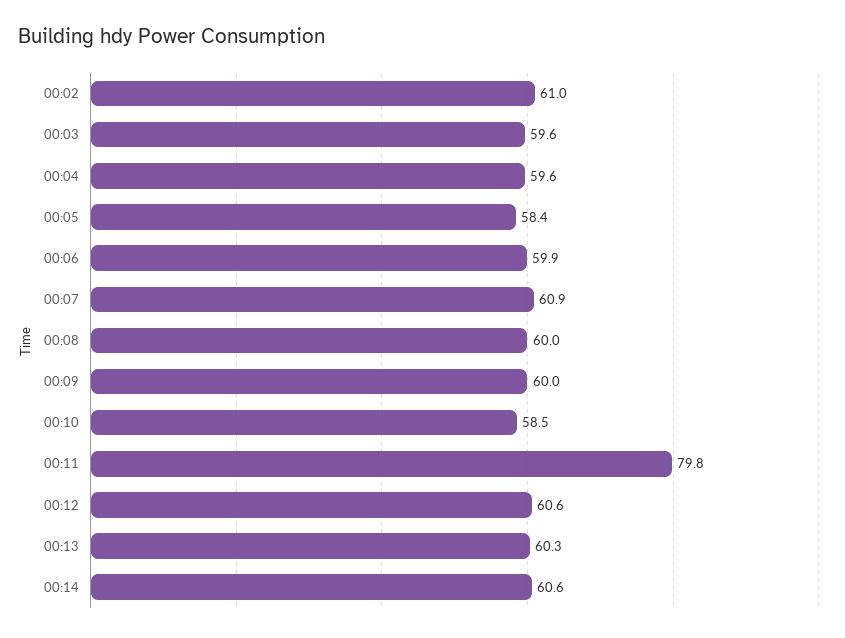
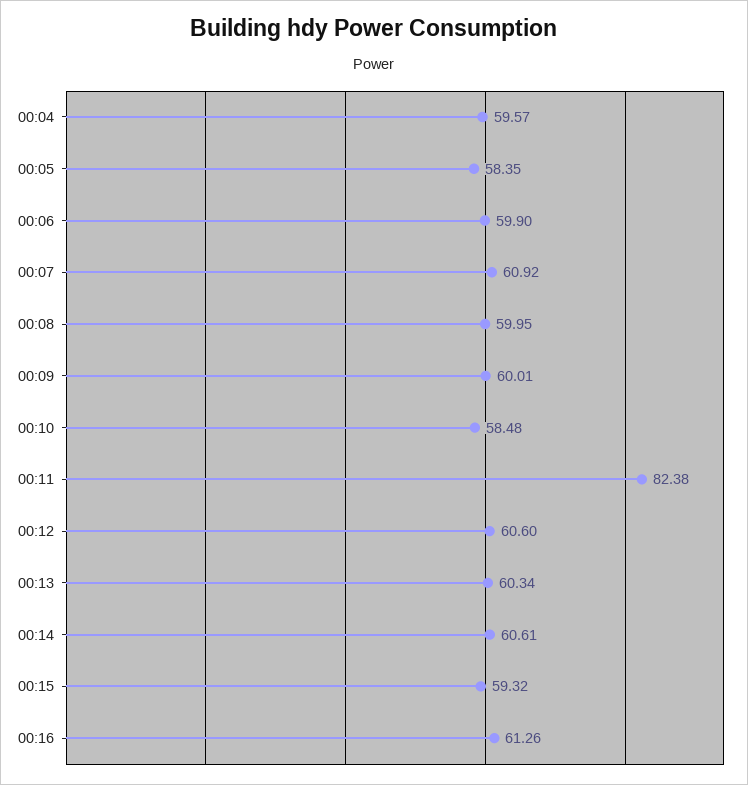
00:02: 61 -> none
00:03: 59.6 -> none
00:11: 79.8 -> 82.38
00:15: none -> 59.32
00:16: none -> 61.26

